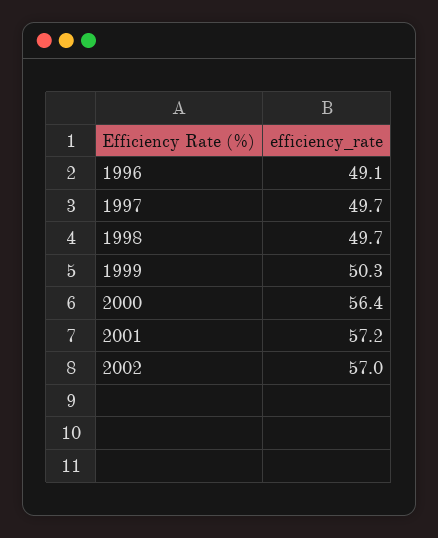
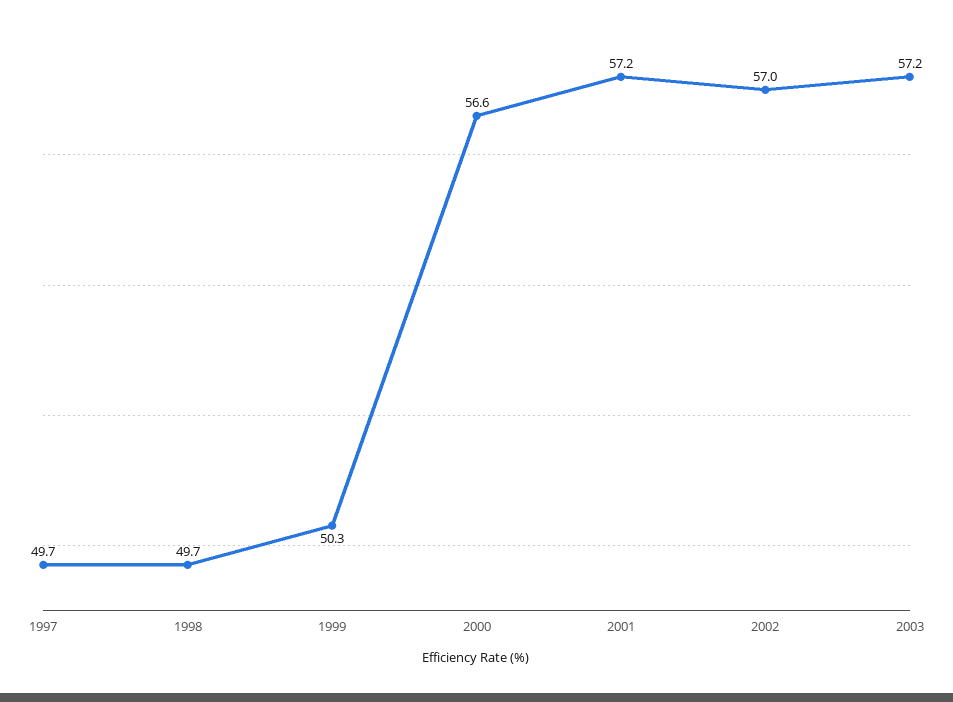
1996: 49.1 -> none
2000: 56.4 -> 56.6
2003: none -> 57.2

